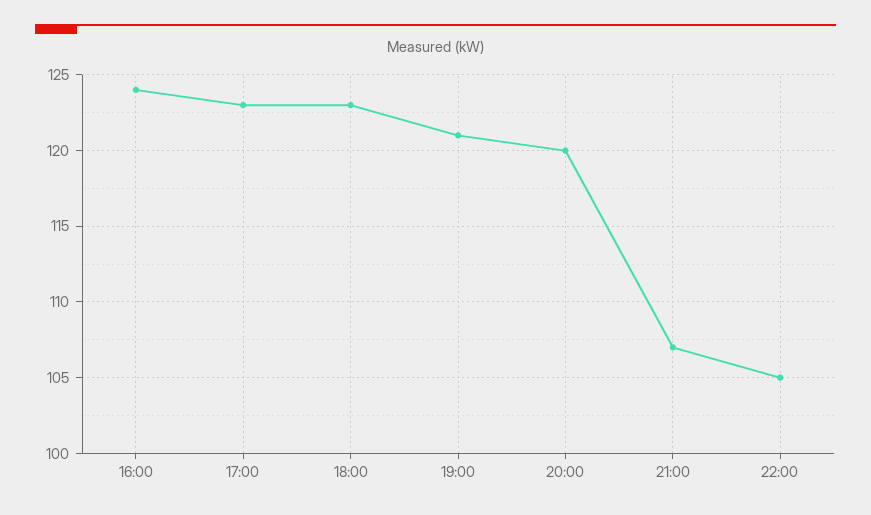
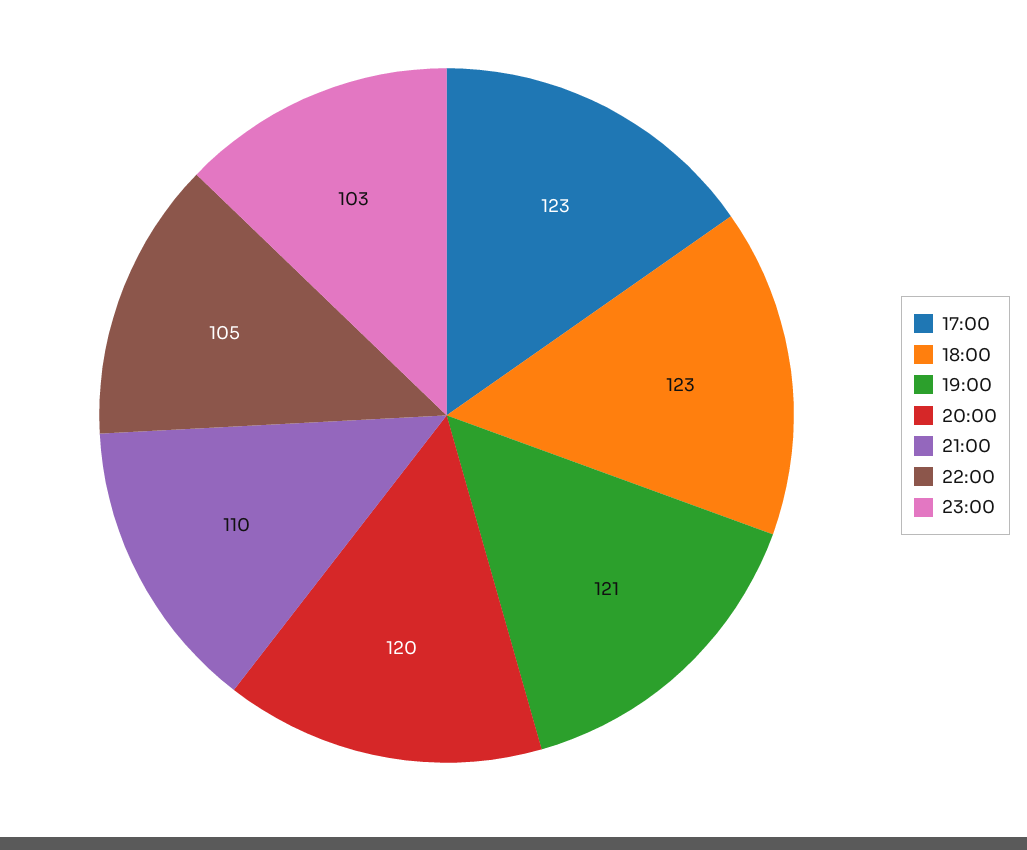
16:00: 124 -> none
21:00: 107 -> 110
23:00: none -> 103

